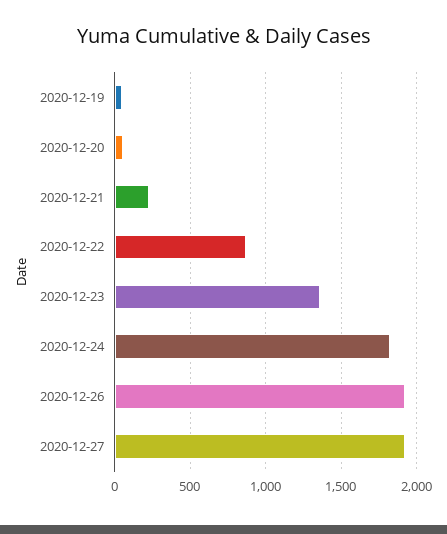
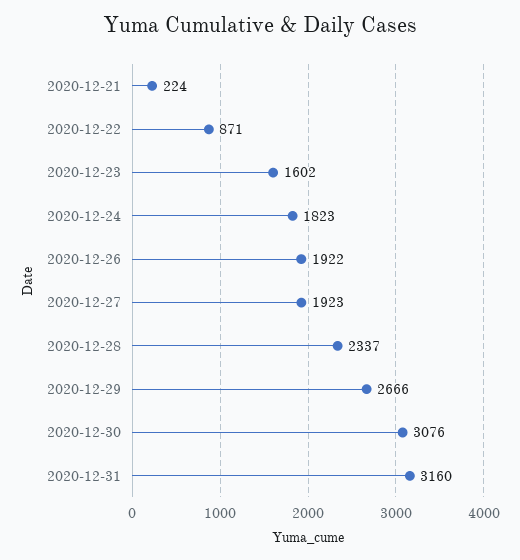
2020-12-19: 50 -> none
2020-12-20: 50 -> none
2020-12-23: 1350 -> 1602
2020-12-28: none -> 2337
2020-12-29: none -> 2666
2020-12-30: none -> 3076
2020-12-31: none -> 3160

